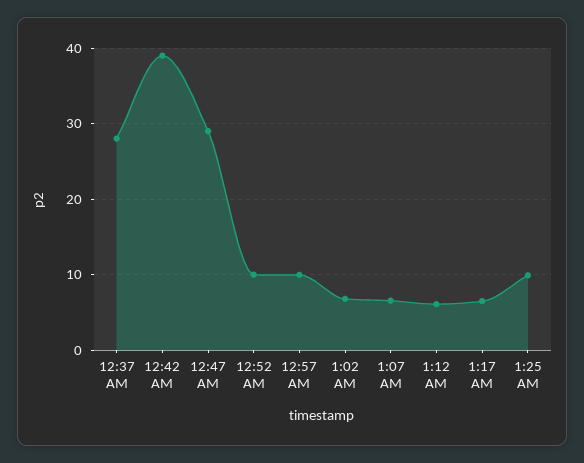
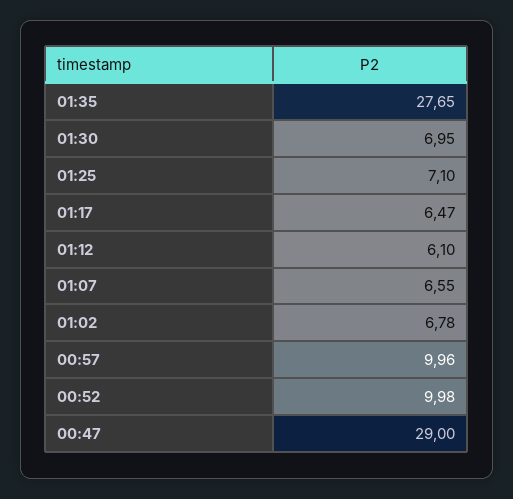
12:37 AM: 28 -> none
12:42 AM: 39 -> none
1:25 AM: 10 -> 7.1
01:35: none -> 27.65
01:30: none -> 6.95

